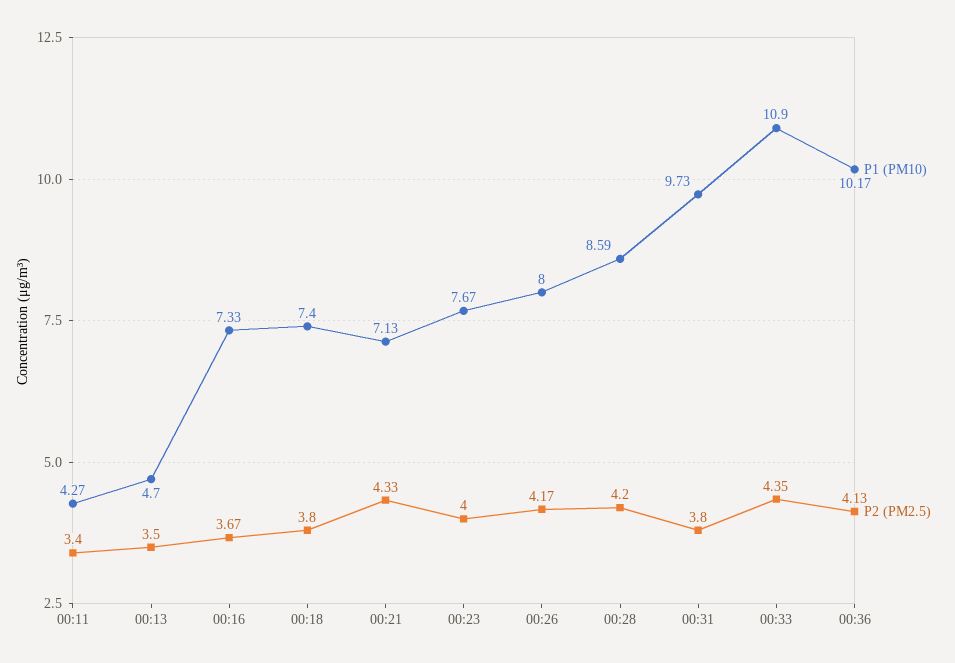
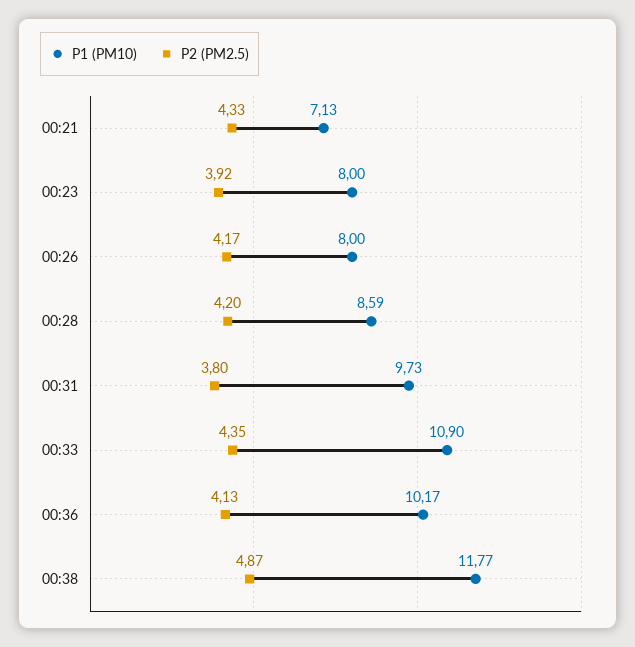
P1 (PM10), 00:11: 4.27 -> none
P2 (PM2.5), 00:11: 3.4 -> none
P1 (PM10), 00:13: 4.7 -> none
P2 (PM2.5), 00:13: 3.5 -> none
P1 (PM10), 00:16: 7.33 -> none
P2 (PM2.5), 00:16: 3.67 -> none
P1 (PM10), 00:18: 7.4 -> none
P2 (PM2.5), 00:18: 3.8 -> none
P1 (PM10), 00:23: 7.67 -> 8
P2 (PM2.5), 00:23: 4 -> 3.92
P1 (PM10), 00:38: none -> 11.77
P2 (PM2.5), 00:38: none -> 4.87

